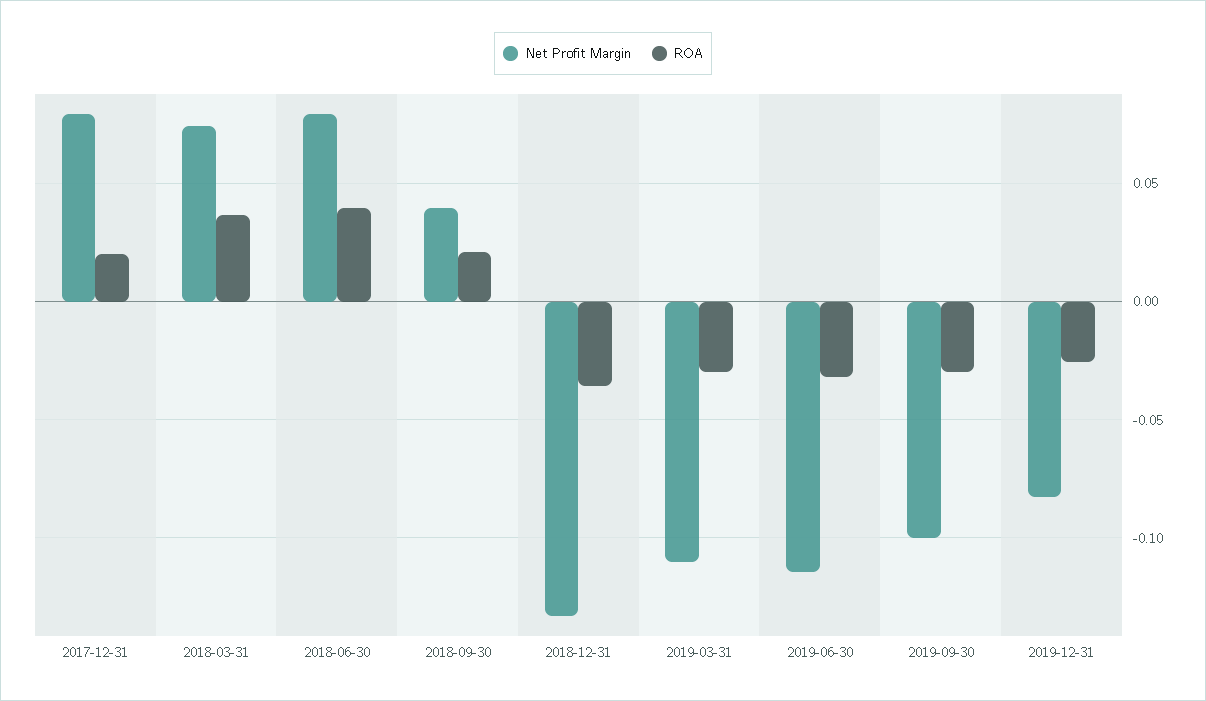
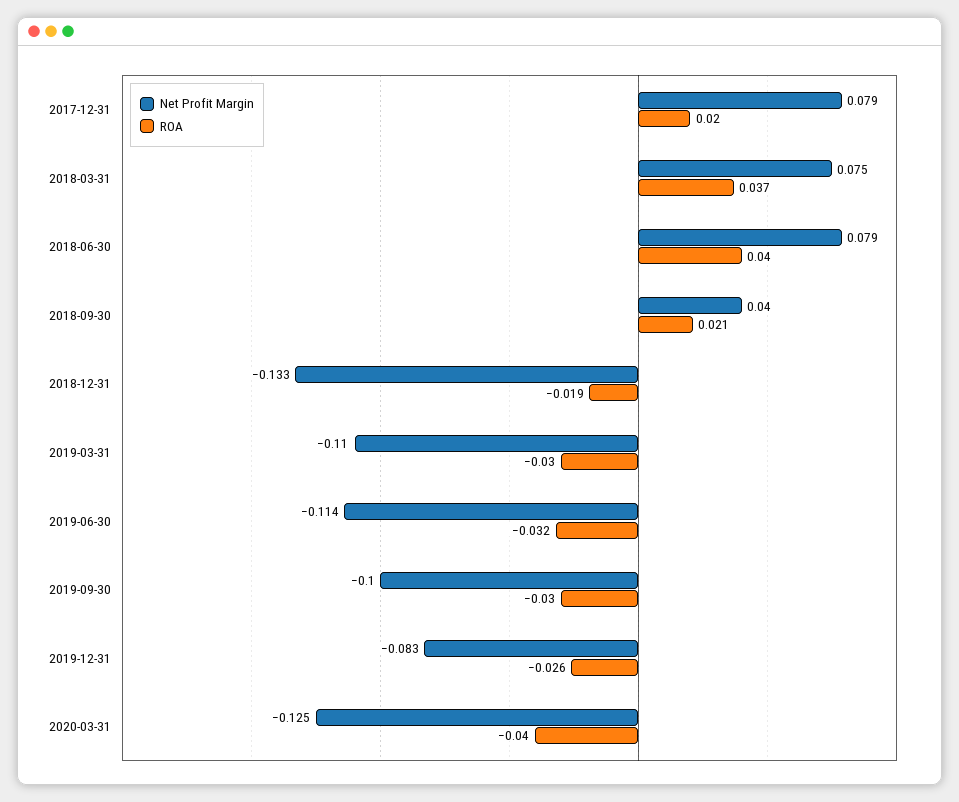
ROA, 2018-12-31: -0.035 -> -0.019
Net Profit Margin, 2020-03-31: none -> -0.125
ROA, 2020-03-31: none -> -0.04

